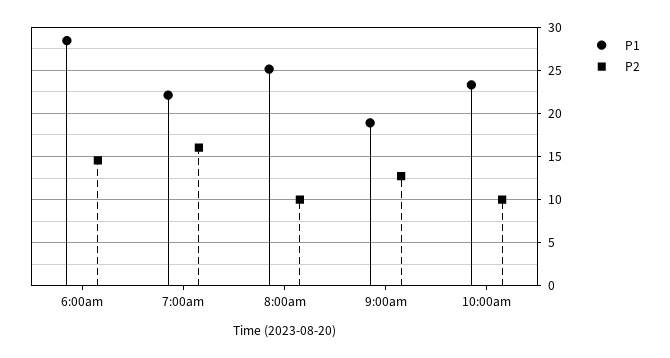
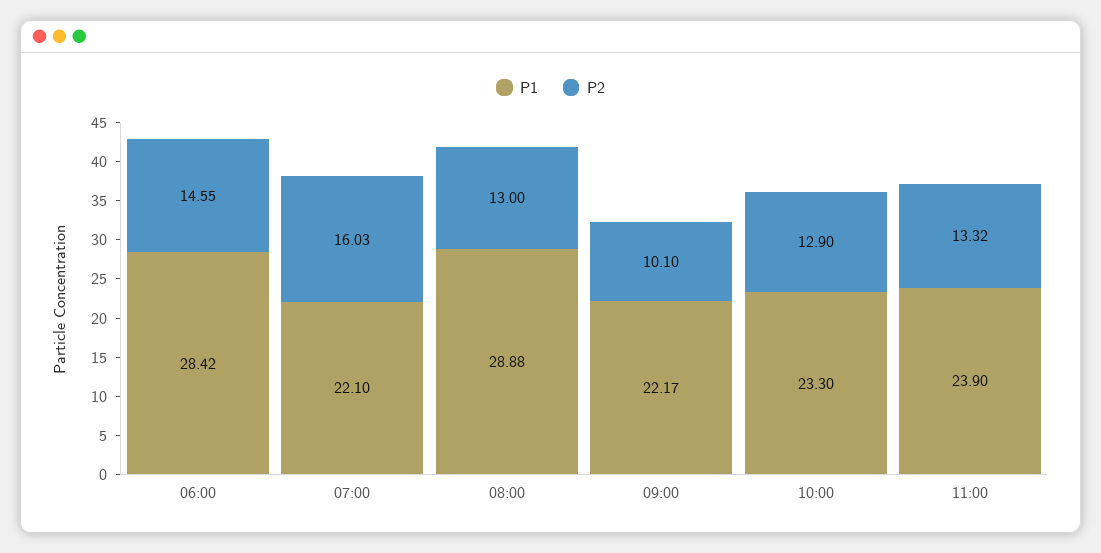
P1, 8:00am: 25 -> 28.88
P2, 8:00am: 10 -> 13
P1, 9:00am: 19 -> 22.17
P2, 9:00am: 13 -> 10.1
P2, 10:00am: 10 -> 12.9
P1, 11:00: none -> 23.9
P2, 11:00: none -> 13.32

